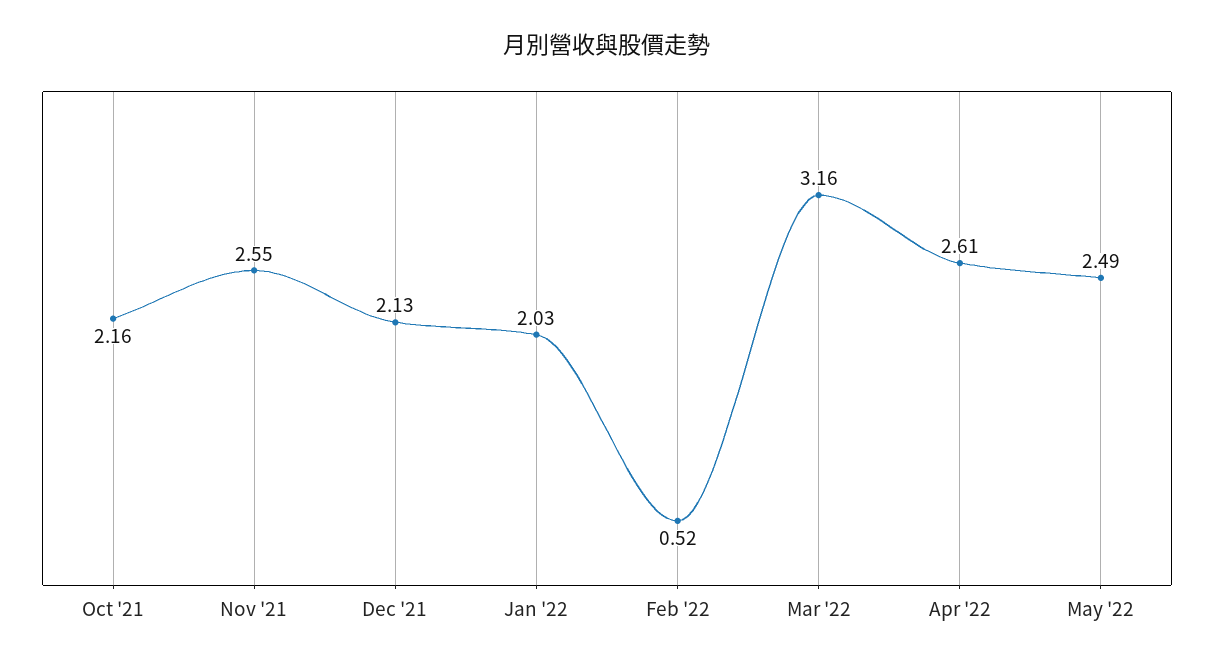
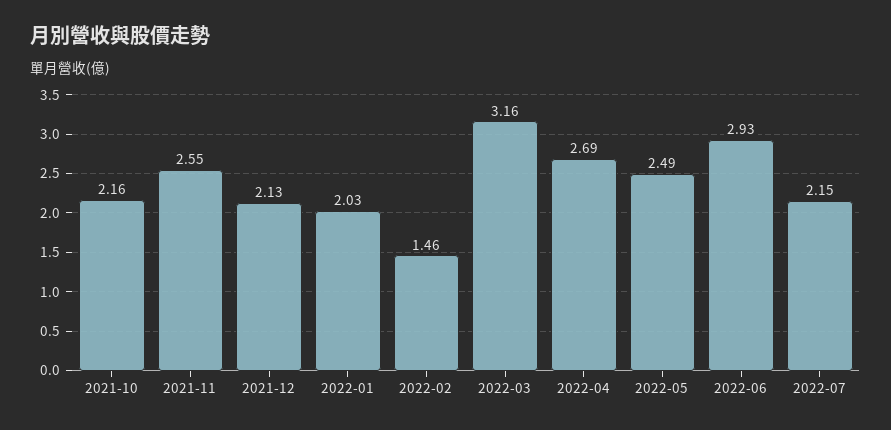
Feb '22: 0.52 -> 1.46
Apr '22: 2.61 -> 2.69
2022-06: none -> 2.93
2022-07: none -> 2.15

